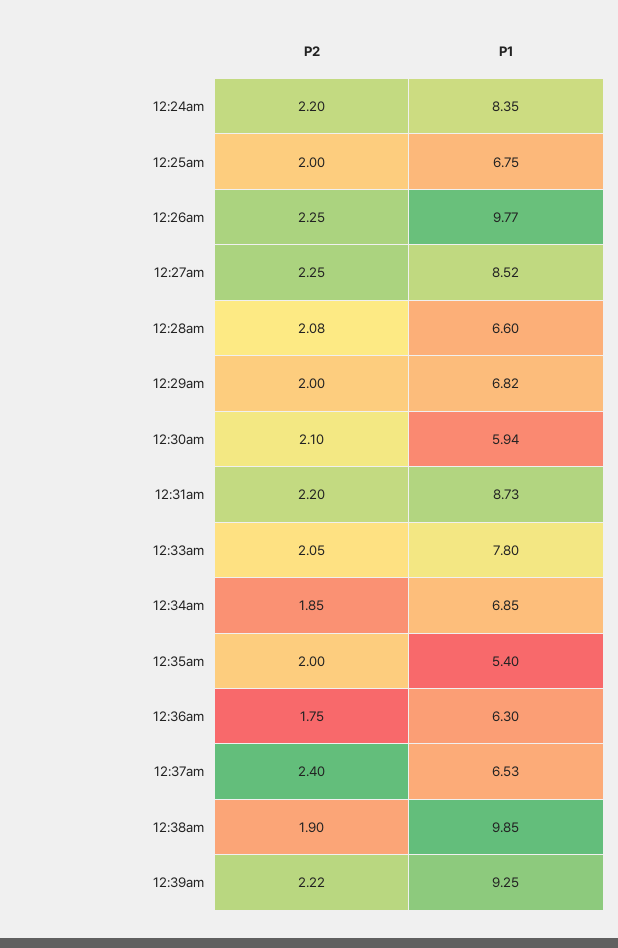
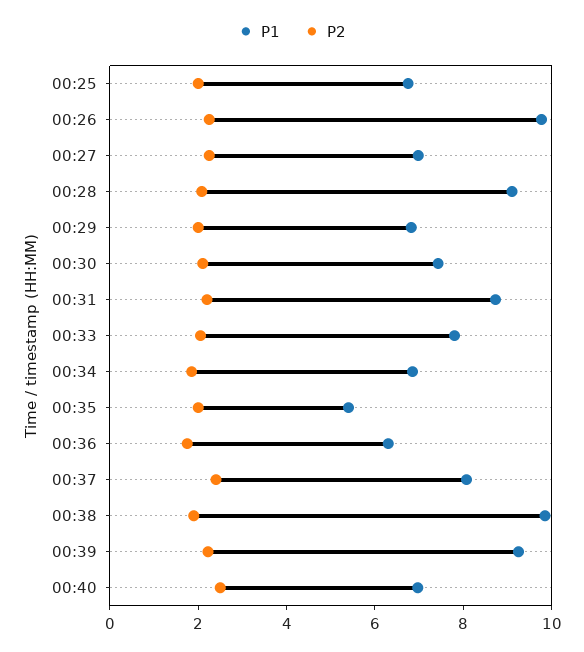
P2, 12:24am: 2.2 -> none
P1, 12:24am: 8.35 -> none
P1, 12:27am: 8.52 -> 7
P1, 12:28am: 6.6 -> 9
P1, 12:30am: 5.94 -> 7.5
P1, 12:37am: 6.53 -> 8
P1, 00:40: none -> 7
P2, 00:40: none -> 2.5

